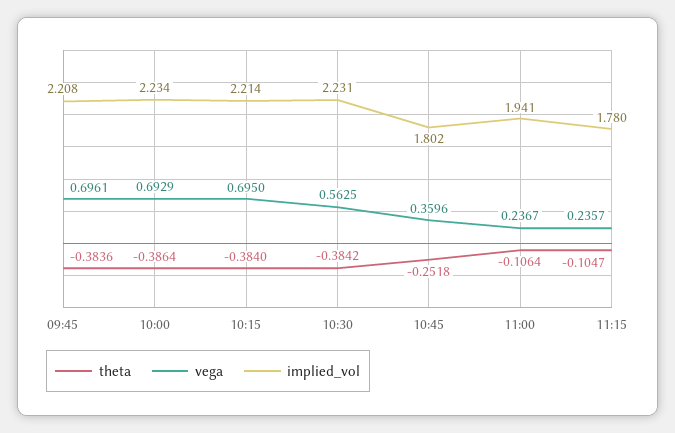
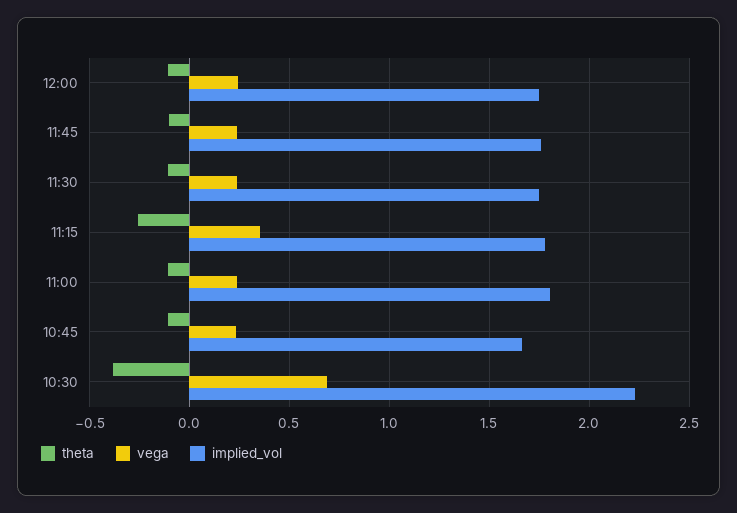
theta, 09:45: -0.3836 -> none
vega, 09:45: 0.6961 -> none
implied_vol, 09:45: 2.208 -> none
theta, 10:00: -0.3864 -> none
vega, 10:00: 0.6929 -> none
implied_vol, 10:00: 2.234 -> none
theta, 10:15: -0.384 -> none
vega, 10:15: 0.695 -> none
implied_vol, 10:15: 2.214 -> none
vega, 10:30: 0.5625 -> 0.7
theta, 10:45: -0.2518 -> -0.1
vega, 10:45: 0.3596 -> 0.25
implied_vol, 10:45: 1.802 -> 1.65
implied_vol, 11:00: 1.941 -> 1.8
theta, 11:15: -0.1047 -> -0.25
vega, 11:15: 0.2357 -> 0.35
theta, 12:00: none -> -0.1
vega, 12:00: none -> 0.25
implied_vol, 12:00: none -> 1.75
theta, 11:45: none -> -0.1
vega, 11:45: none -> 0.25
implied_vol, 11:45: none -> 1.75
theta, 11:30: none -> -0.1
vega, 11:30: none -> 0.25
implied_vol, 11:30: none -> 1.75

